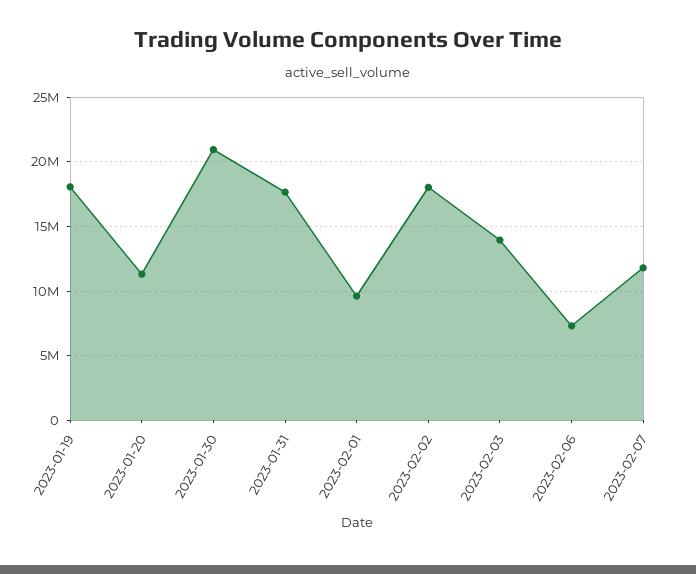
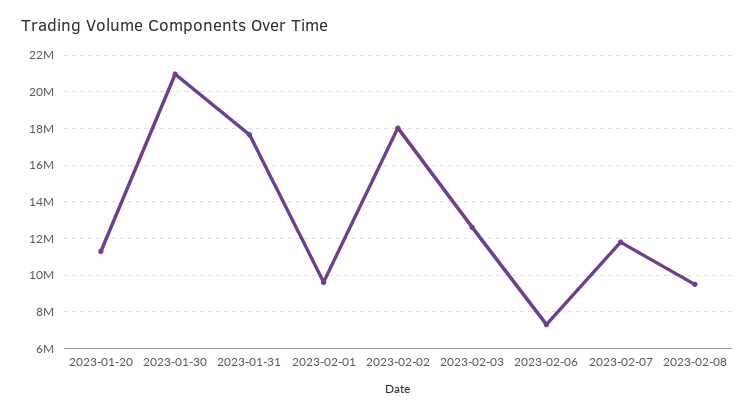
2023-01-19: 18000000 -> none
2023-02-03: 14000000 -> 12500000
2023-02-08: none -> 9500000

